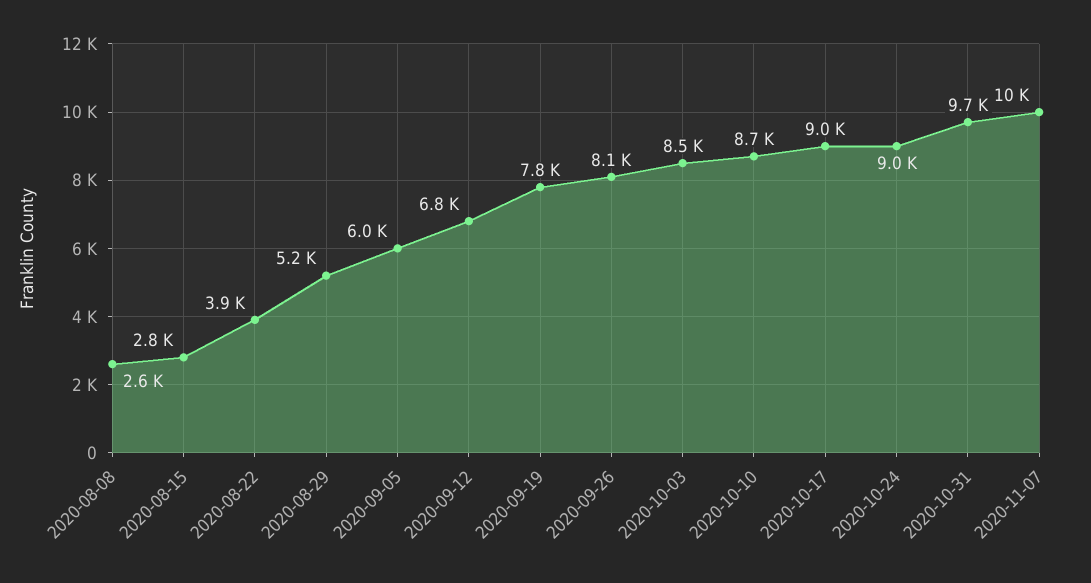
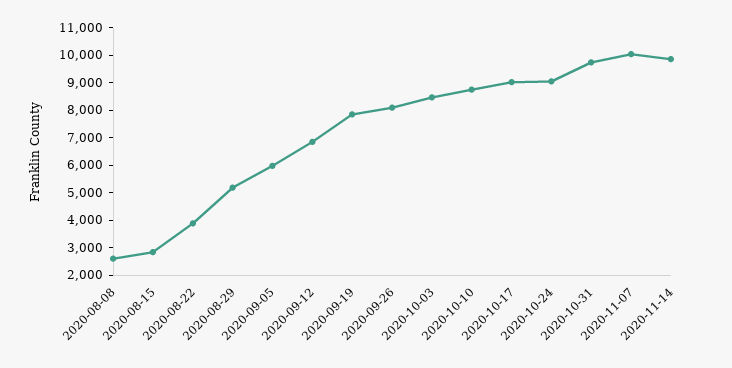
2020-11-14: none -> 10000

